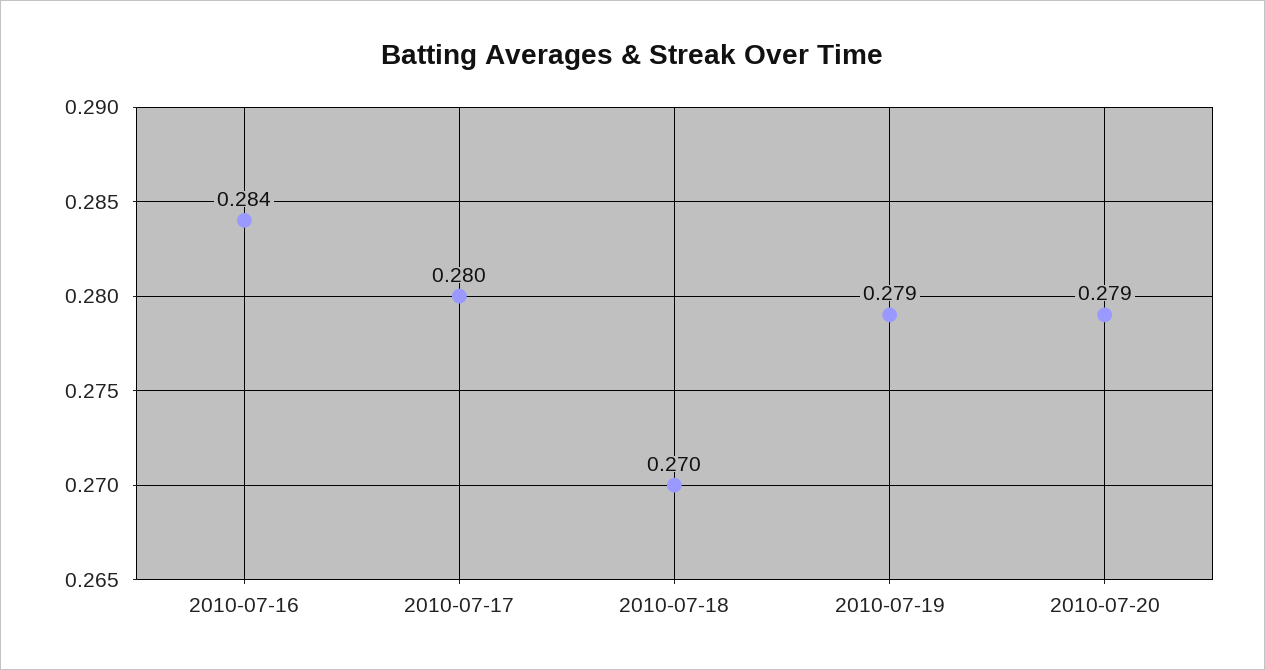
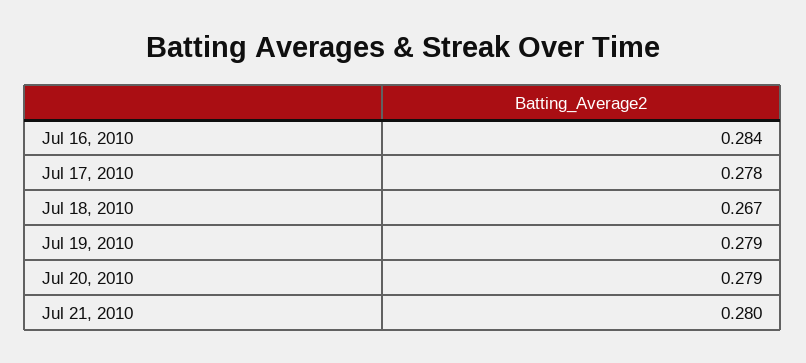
2010-07-17: 0.28 -> 0.278
2010-07-18: 0.27 -> 0.267
Jul 21, 2010: none -> 0.28

